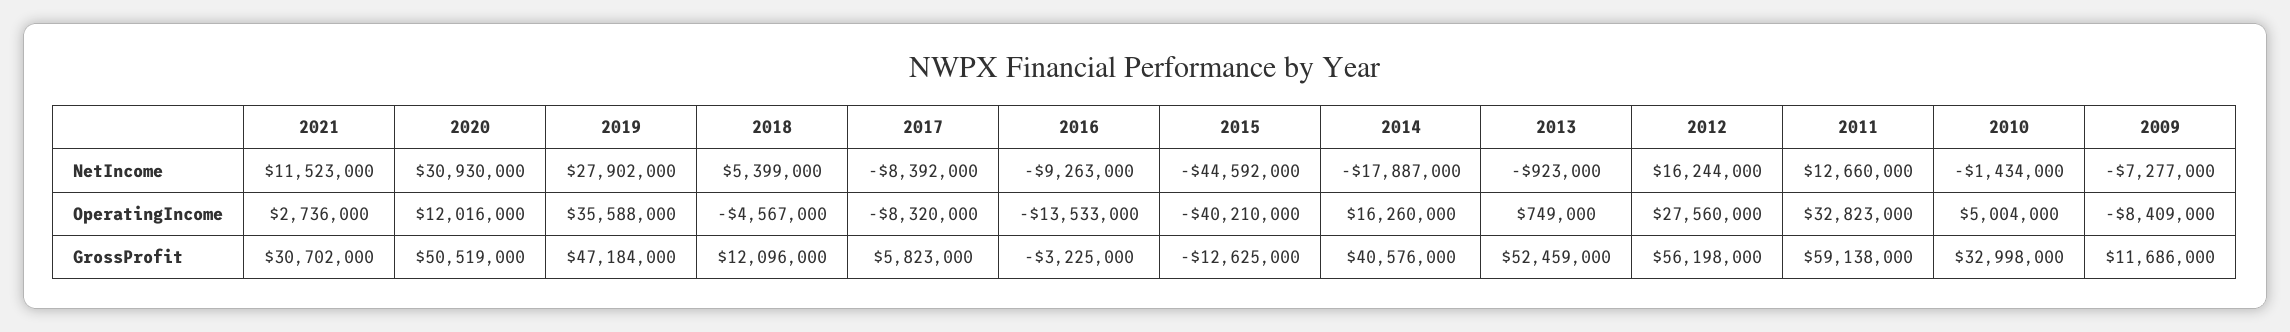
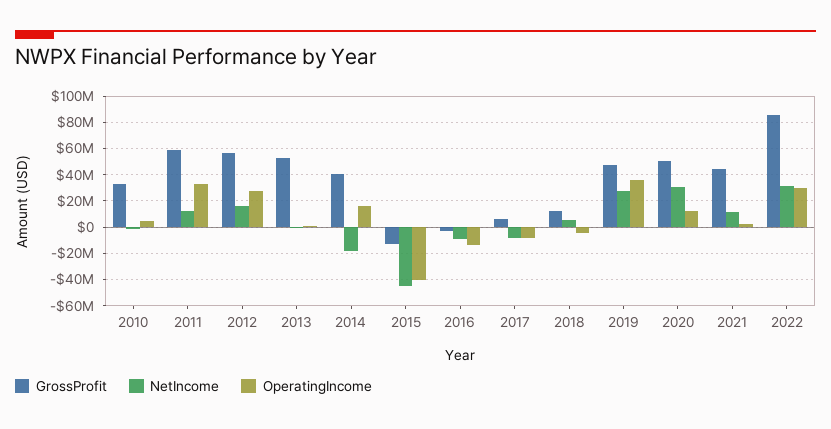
NetIncome, 2009: -7277000 -> none
OperatingIncome, 2009: -8409000 -> none
GrossProfit, 2021: 30702000 -> 45000000
GrossProfit, 2009: 11686000 -> none
GrossProfit, 2022: none -> 85000000
NetIncome, 2022: none -> 30000000
OperatingIncome, 2022: none -> 30000000

